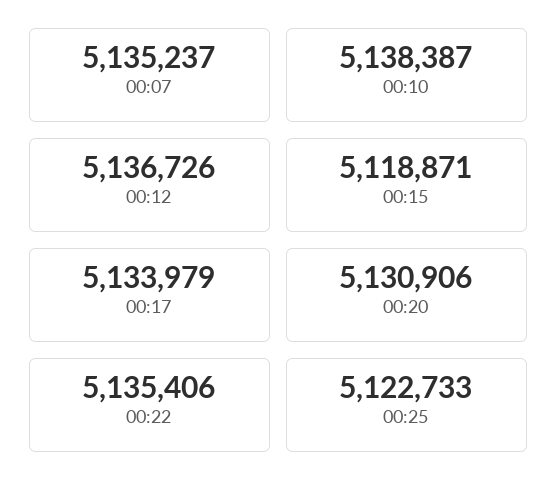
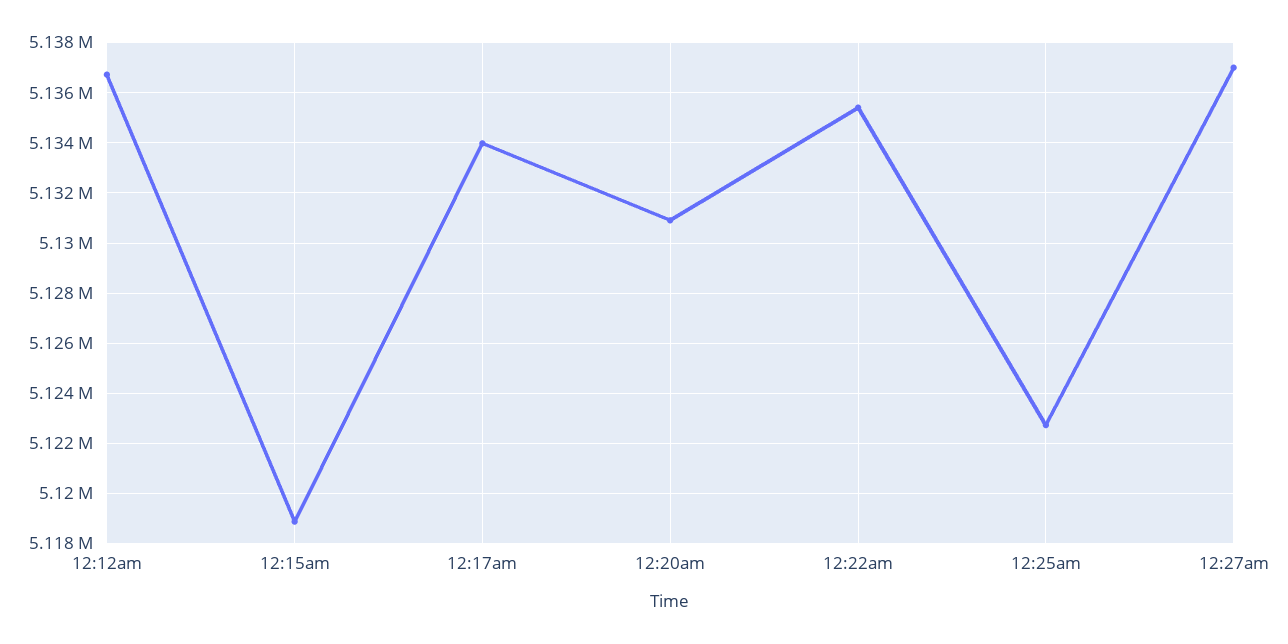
00:07: 5135237 -> none
00:10: 5138387 -> none
12:27am: none -> 5137000

